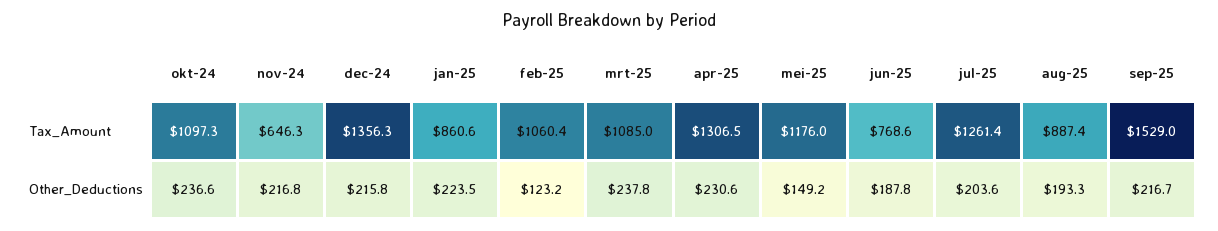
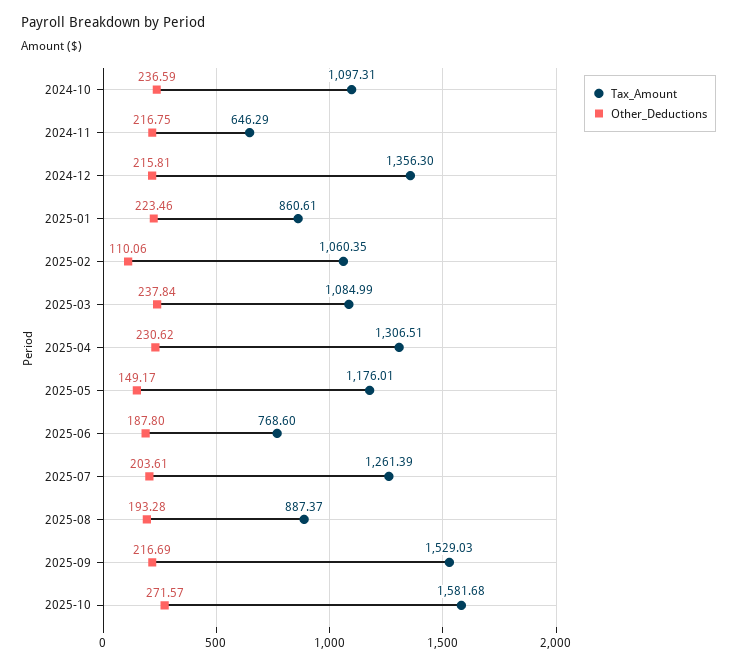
Other_Deductions, feb-25: 123.2 -> 110.06
Tax_Amount, 2025-10: none -> 1581.68
Other_Deductions, 2025-10: none -> 271.57

